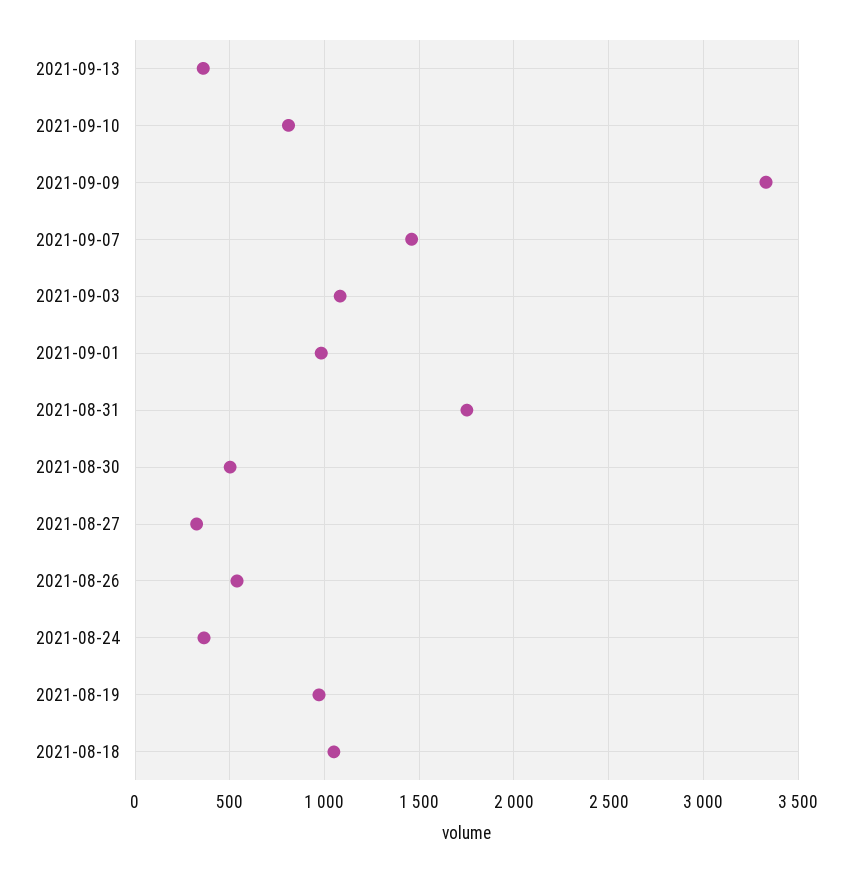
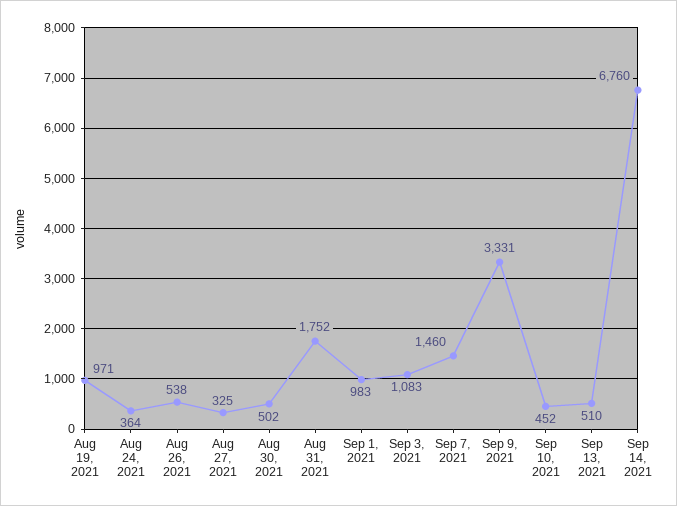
2021-09-13: 350 -> 510
2021-09-10: 800 -> 452
2021-08-18: 1050 -> none
Sep 14, 2021: none -> 6760

